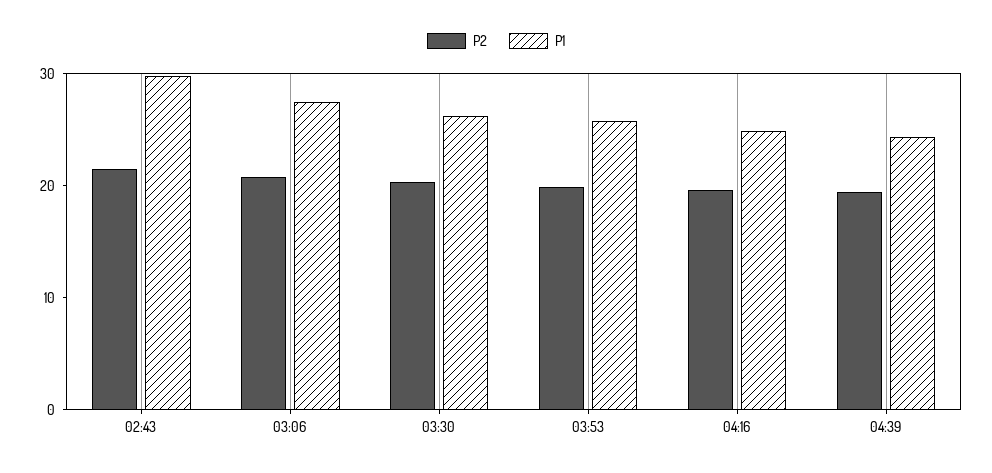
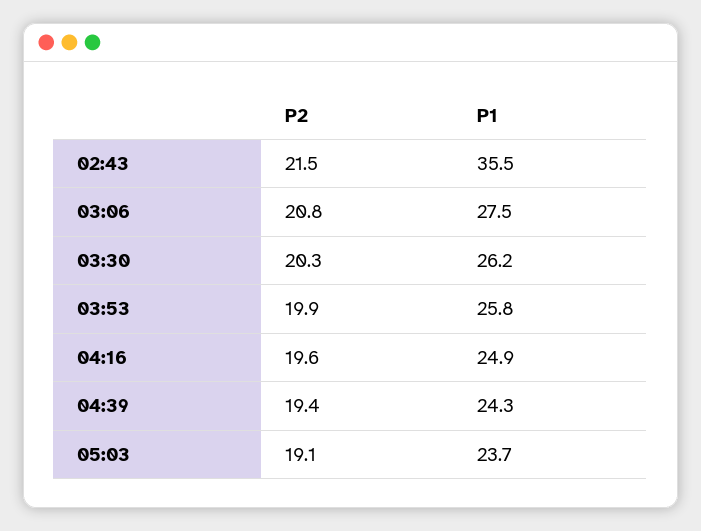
P1, 02:43: 30 -> 35.5
P2, 05:03: none -> 19.1
P1, 05:03: none -> 23.7

